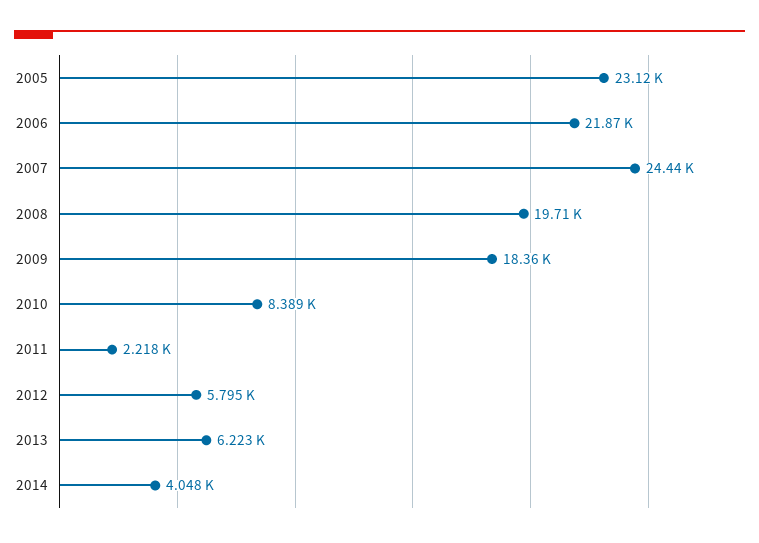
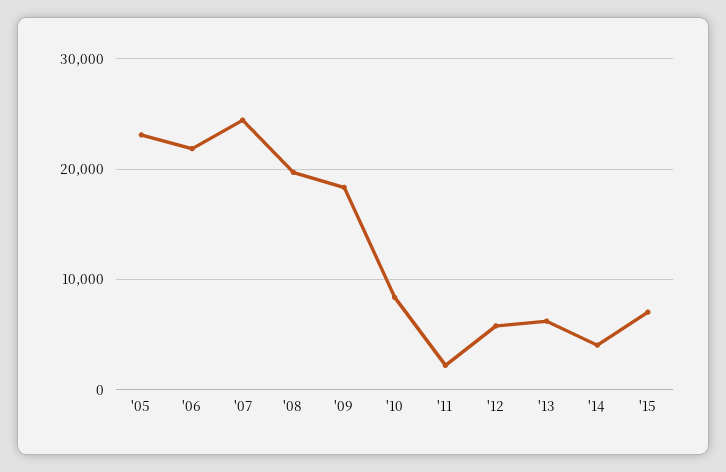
'15: none -> 7000

